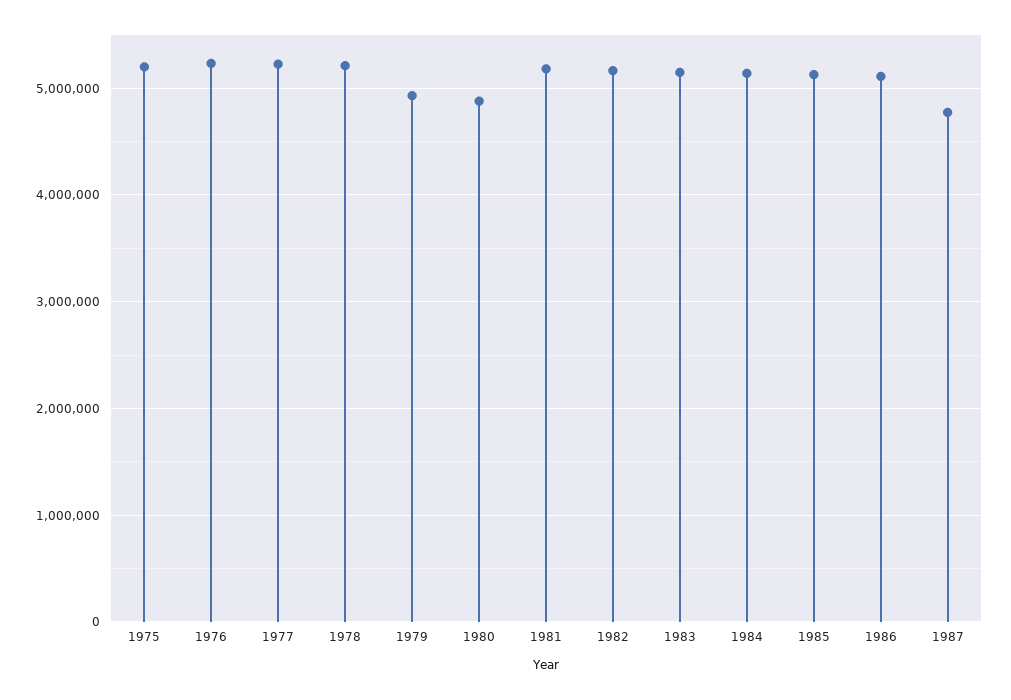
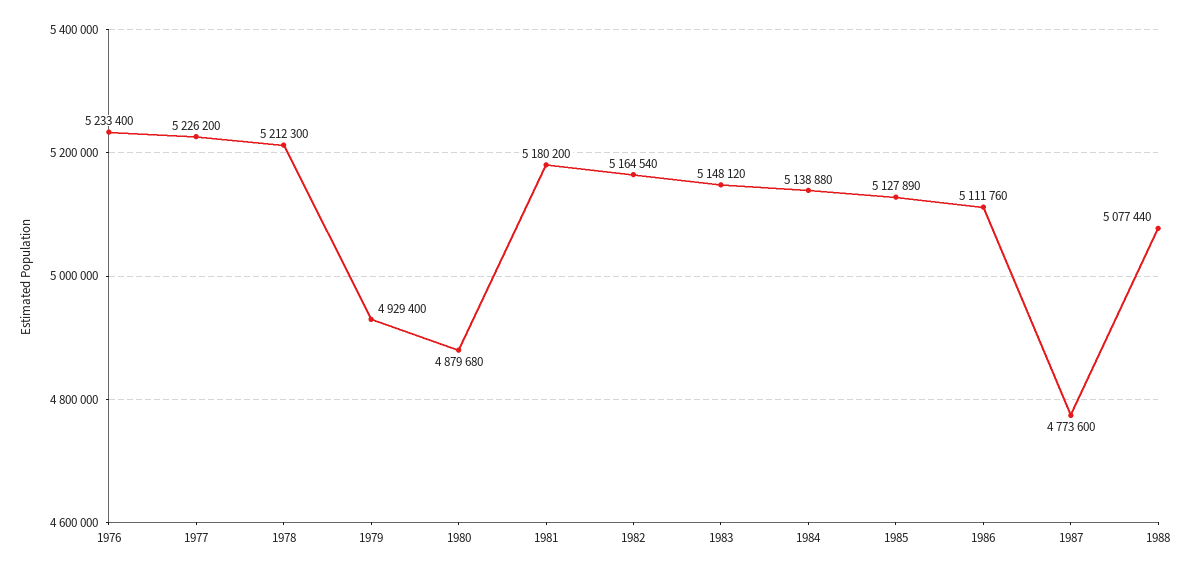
1975: 5200000 -> none
1988: none -> 5077440

